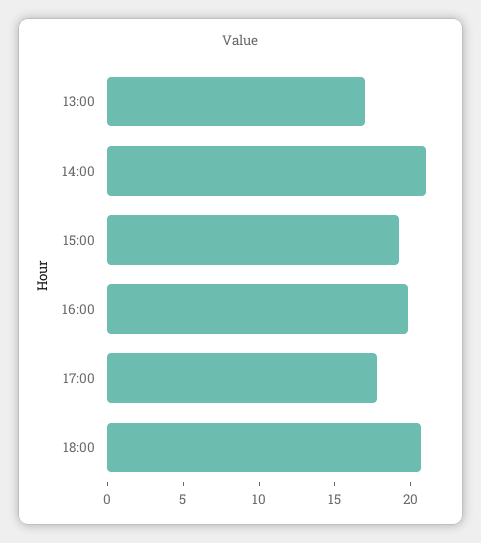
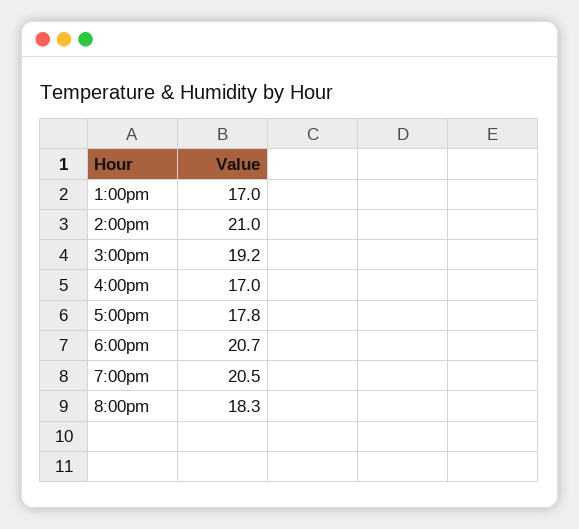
16:00: 20 -> 17
7:00pm: none -> 20.5
8:00pm: none -> 18.3

